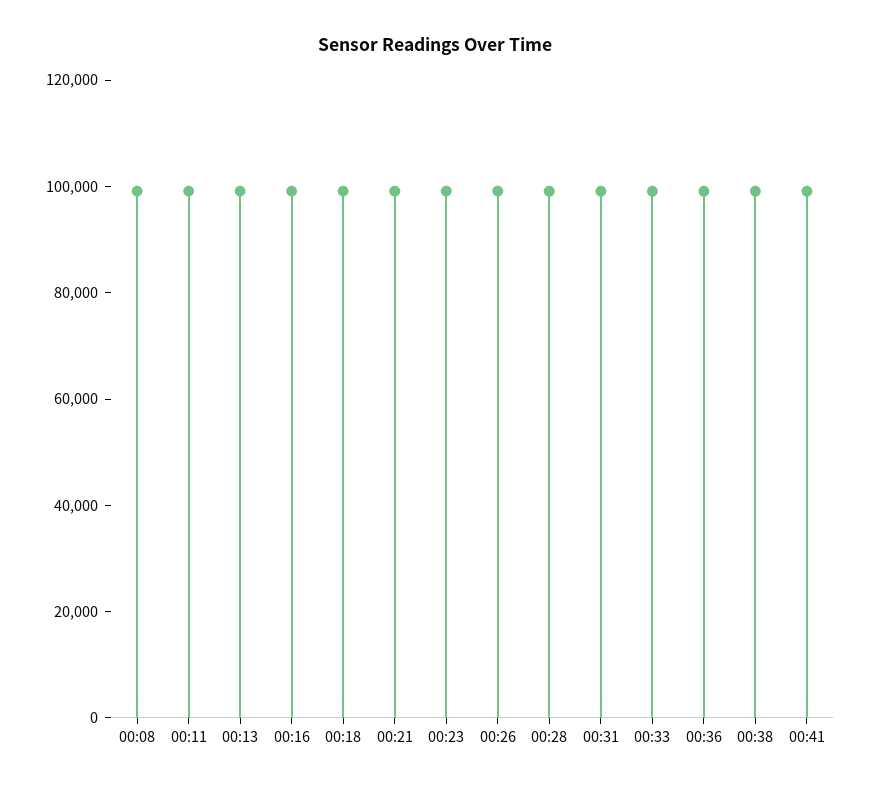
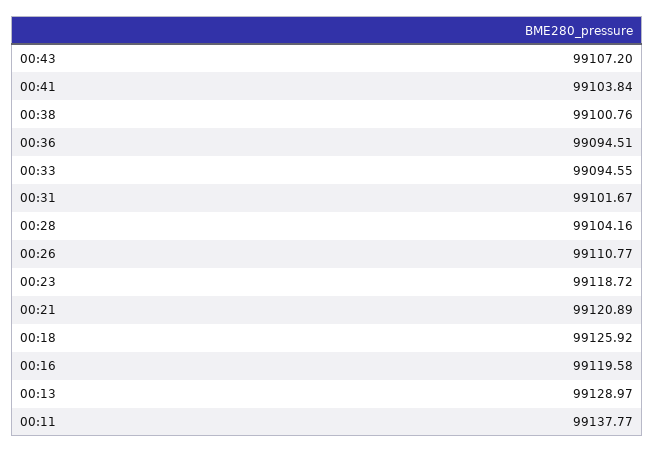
00:08: 100000 -> none
00:43: none -> 99107.2

